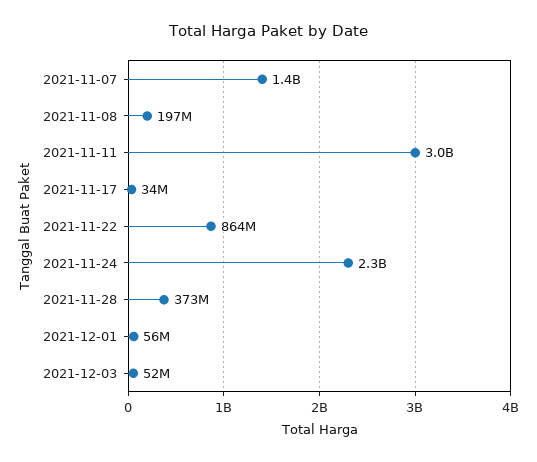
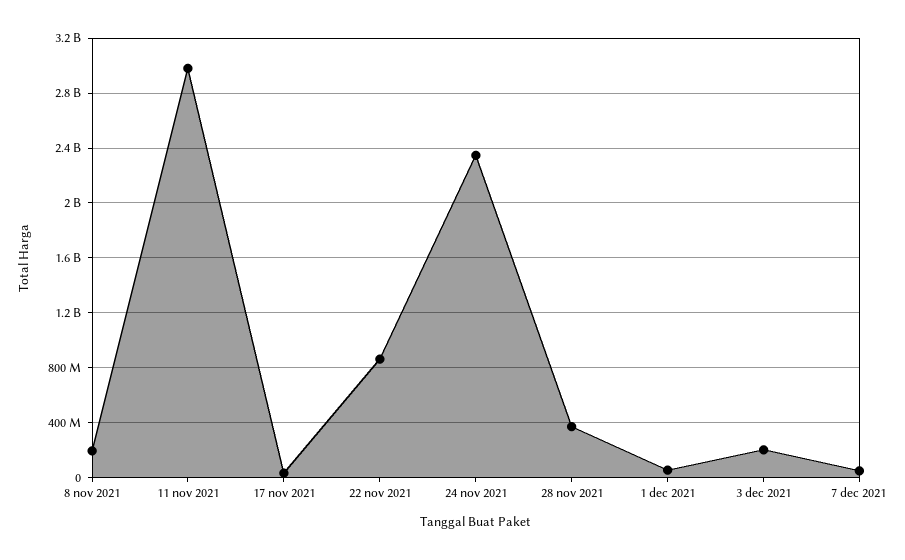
2021-11-07: 1400000000 -> none
2021-12-03: 52000000 -> 200000000
7 dec 2021: none -> 50000000

